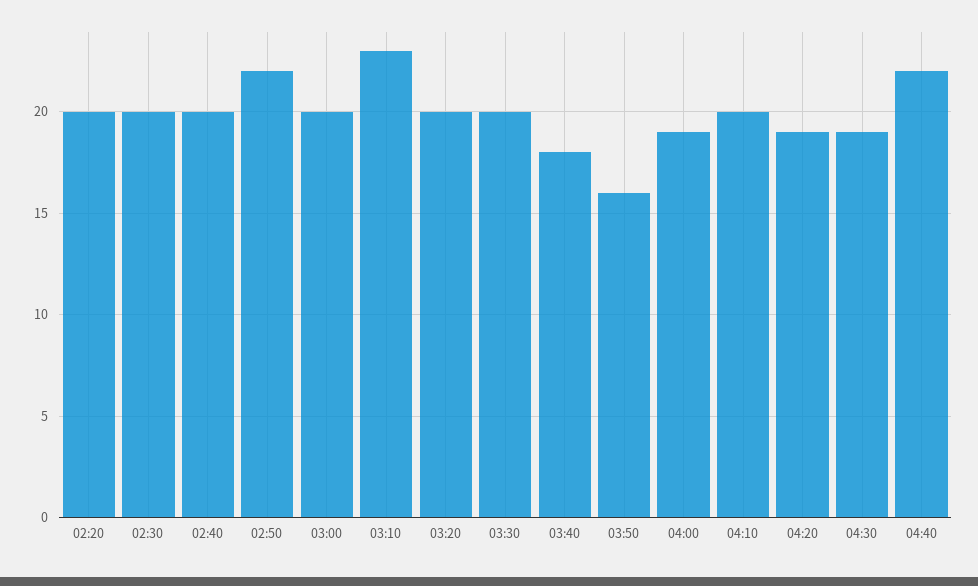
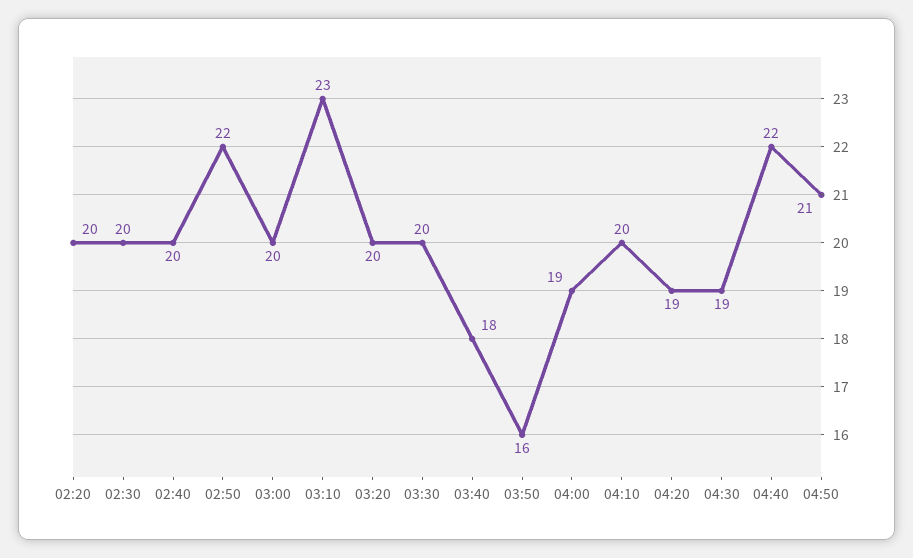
04:50: none -> 21

